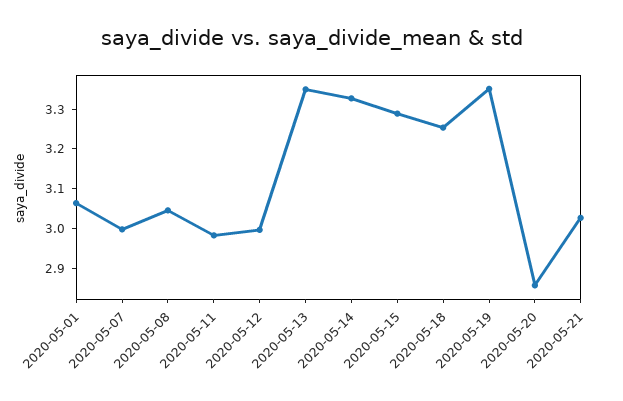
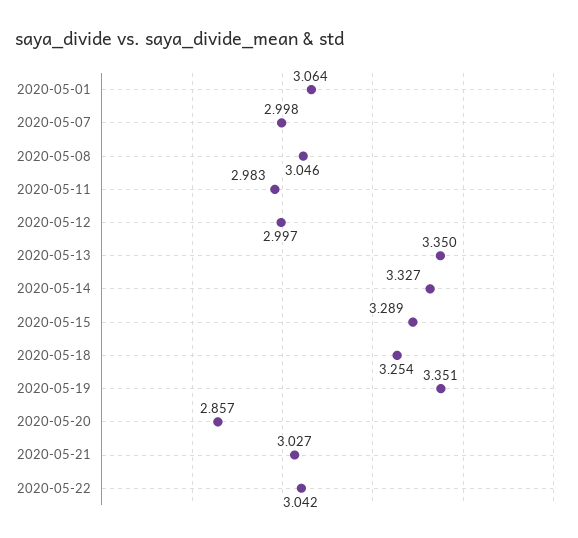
2020-05-22: none -> 3.042

